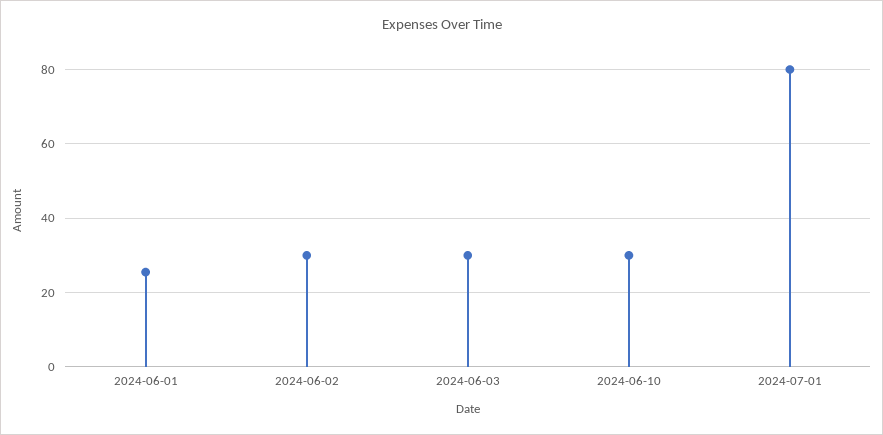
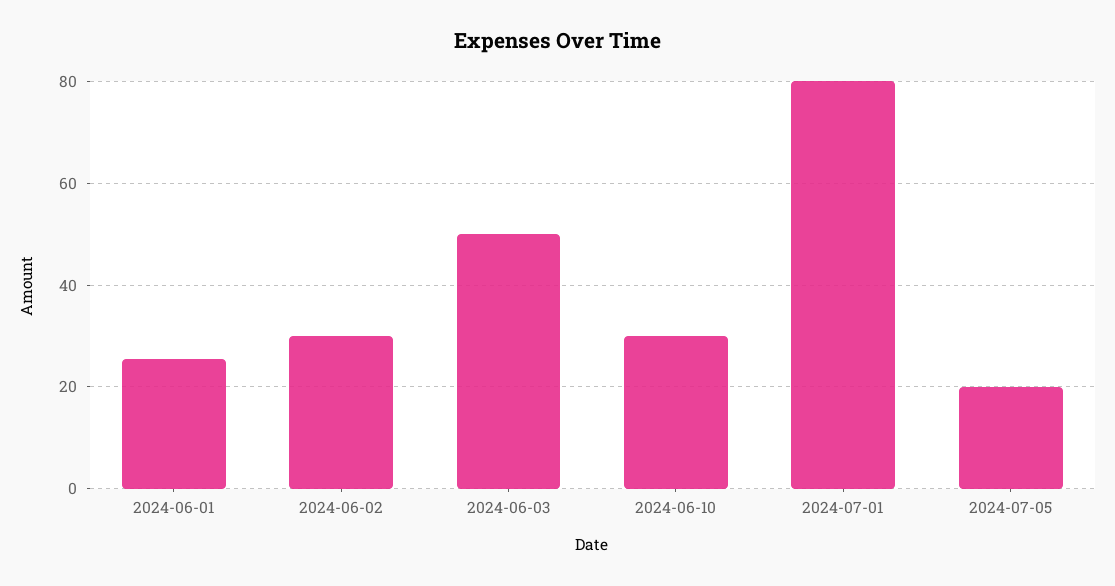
2024-06-03: 30 -> 50
2024-07-05: none -> 20

